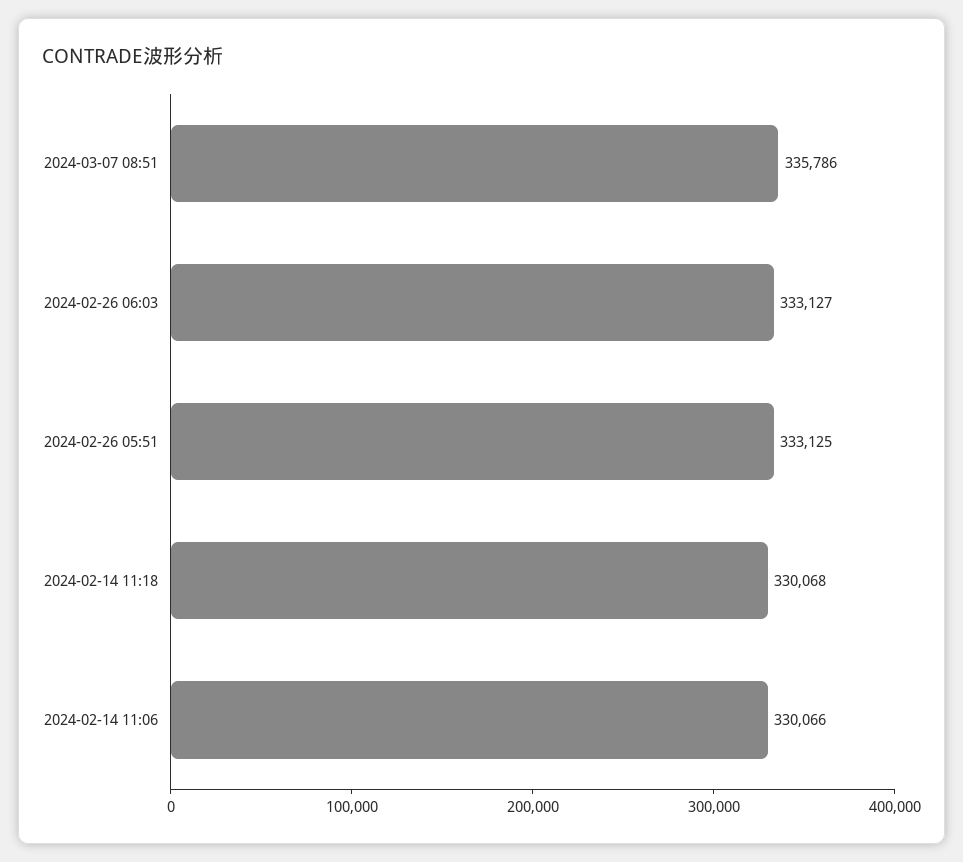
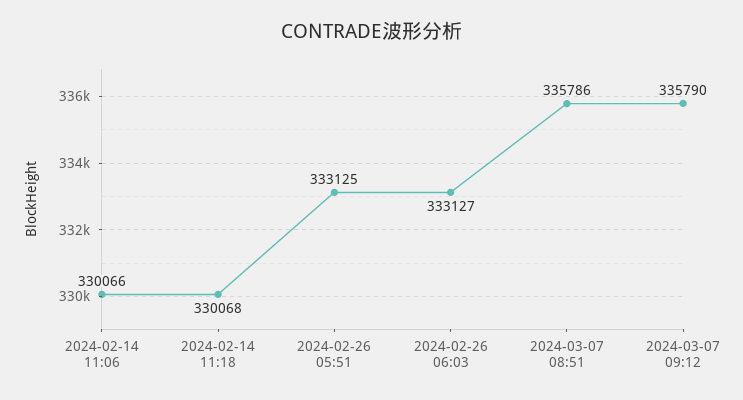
2024-03-07 09:12: none -> 335790

